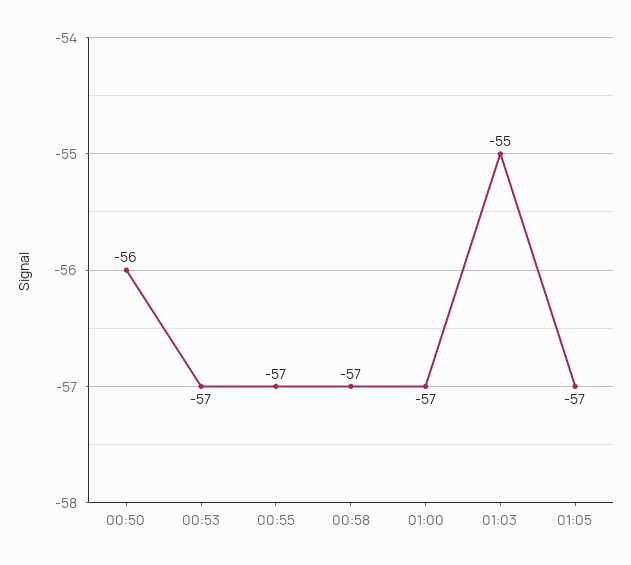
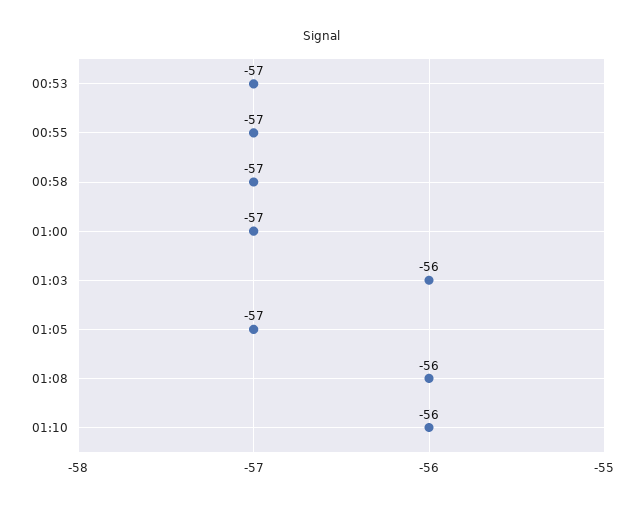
00:50: -56 -> none
01:03: -55 -> -56
01:08: none -> -56
01:10: none -> -56

